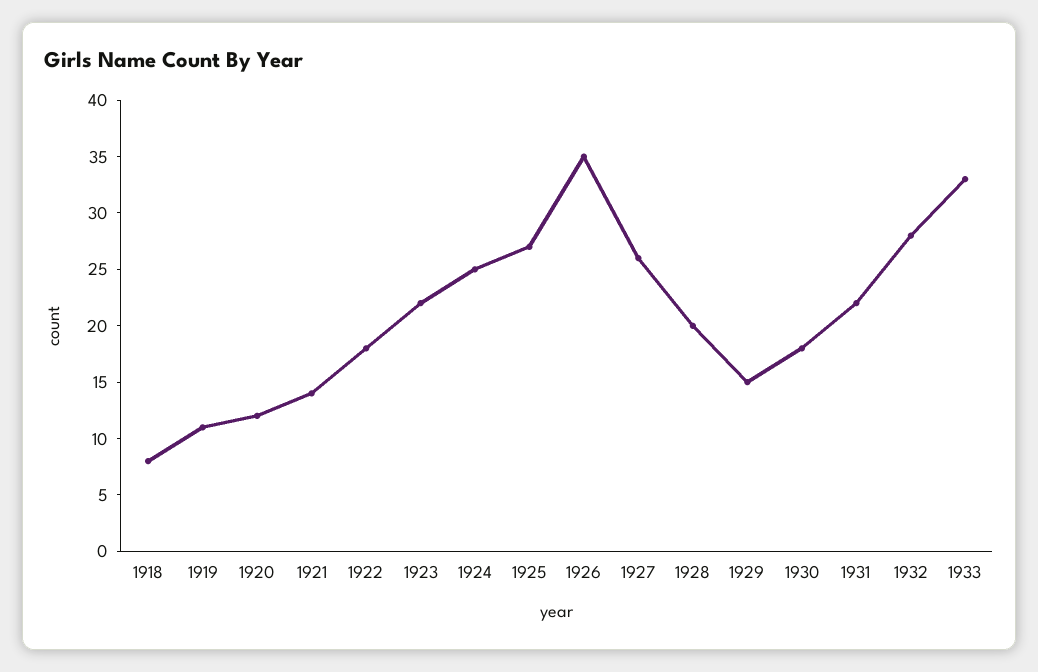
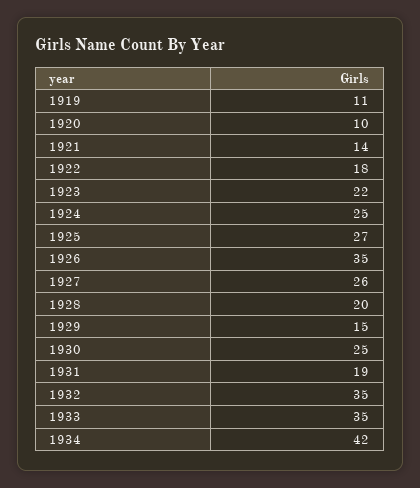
1918: 8 -> none
1920: 12 -> 10
1930: 18 -> 25
1931: 22 -> 19
1932: 28 -> 35
1933: 33 -> 35
1934: none -> 42

